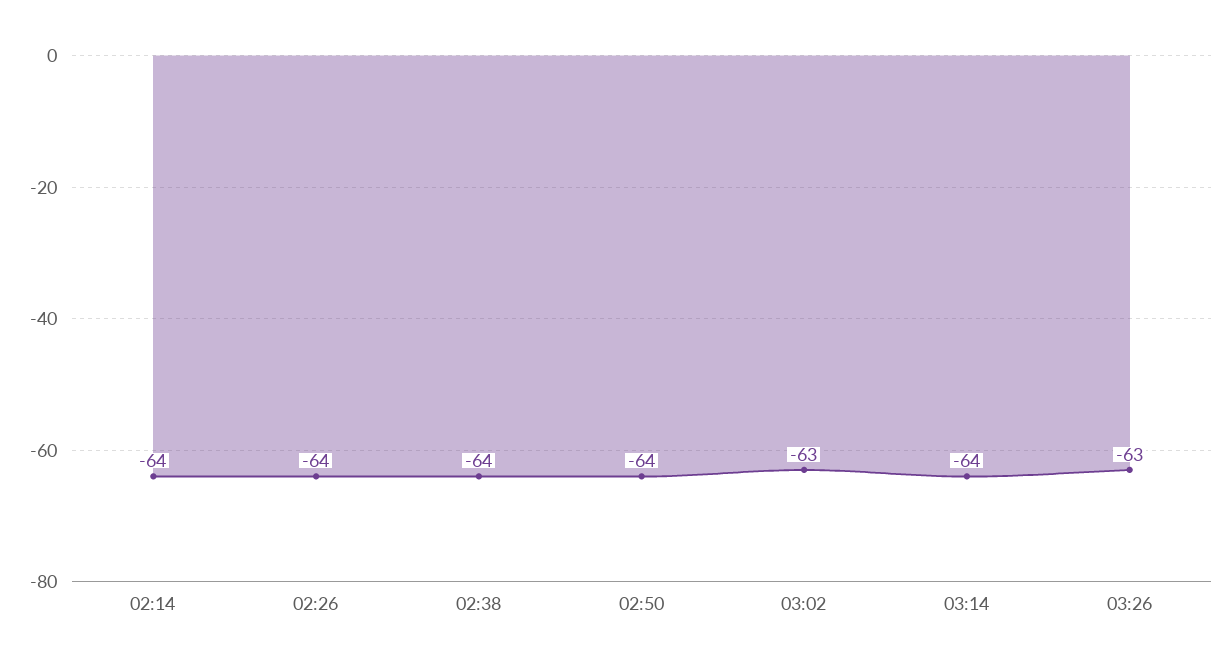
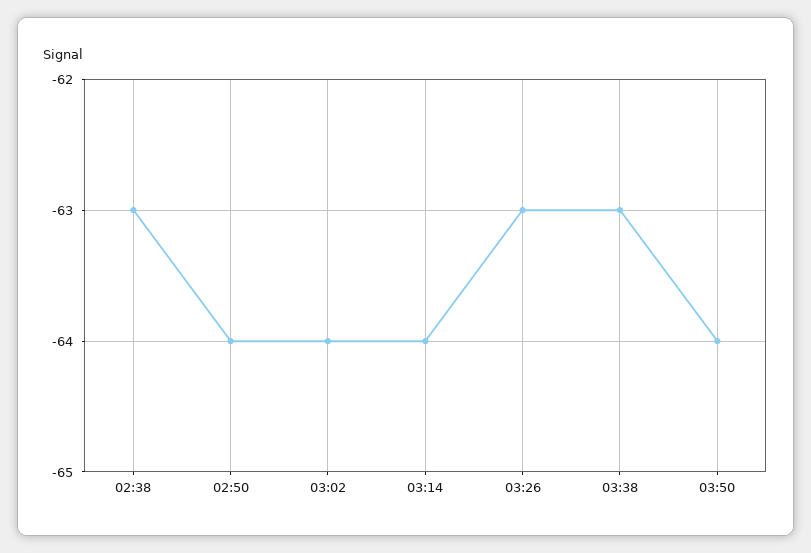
02:14: -64 -> none
02:26: -64 -> none
02:38: -64 -> -63
03:02: -63 -> -64
03:38: none -> -63
03:50: none -> -64

